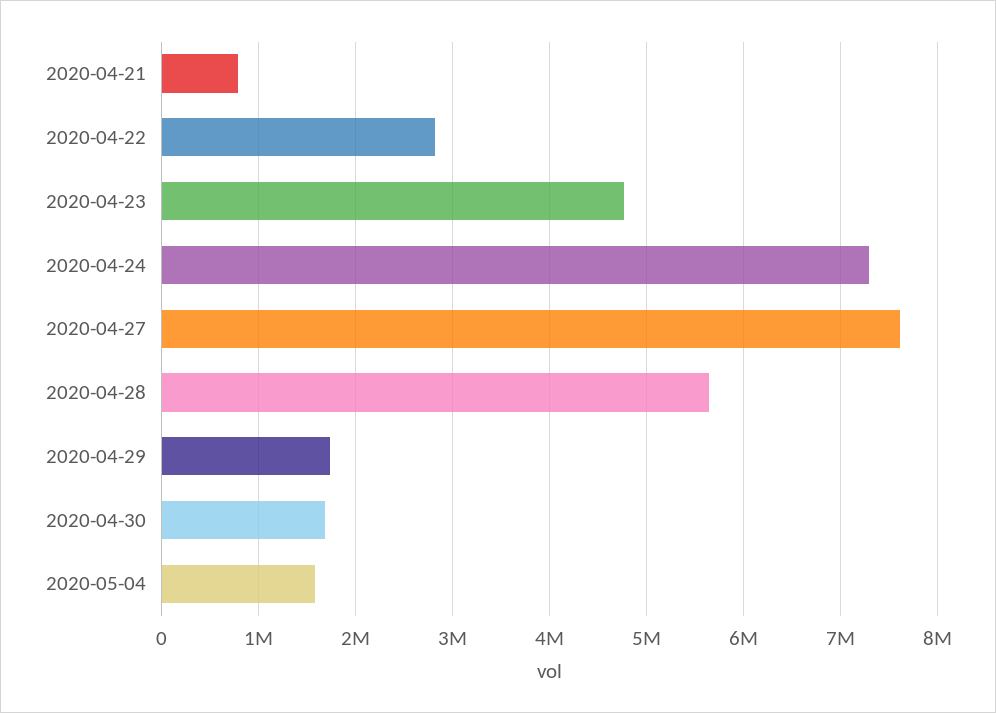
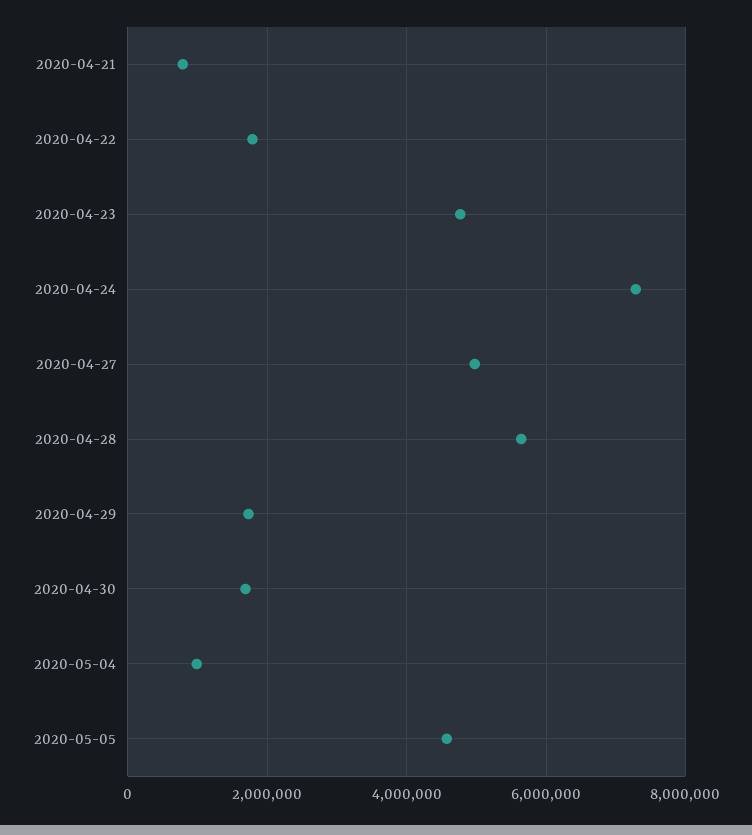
2020-04-22: 2800000 -> 1800000
2020-04-27: 7600000 -> 5000000
2020-05-04: 1600000 -> 1000000
2020-05-05: none -> 4600000

